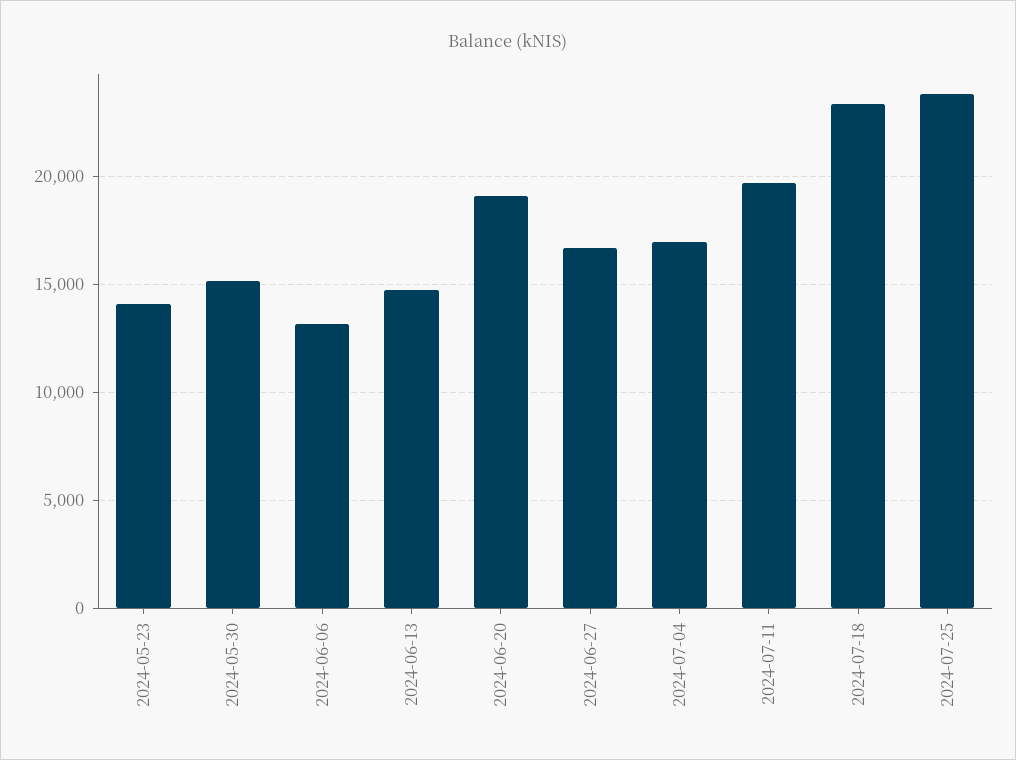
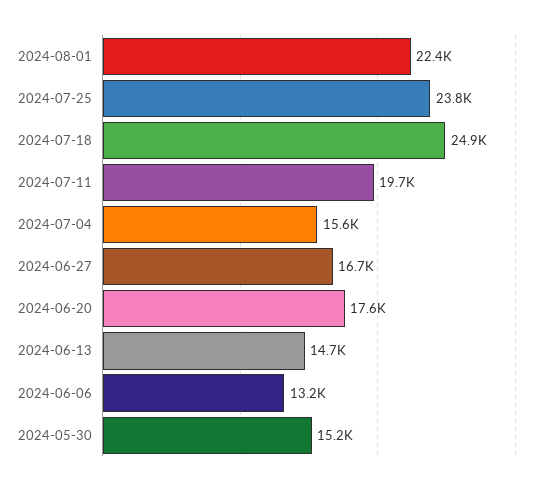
2024-05-23: 14000 -> none
2024-06-20: 19000 -> 17600
2024-07-04: 17000 -> 15600
2024-07-18: 23500 -> 24900
2024-08-01: none -> 22400

